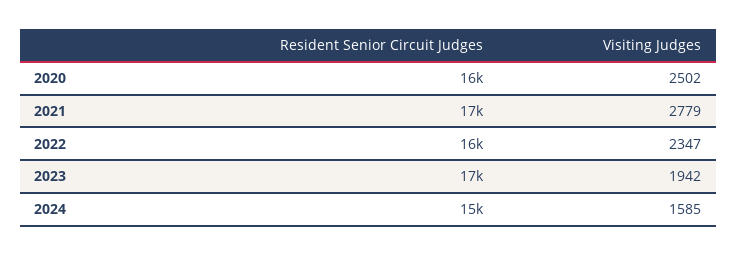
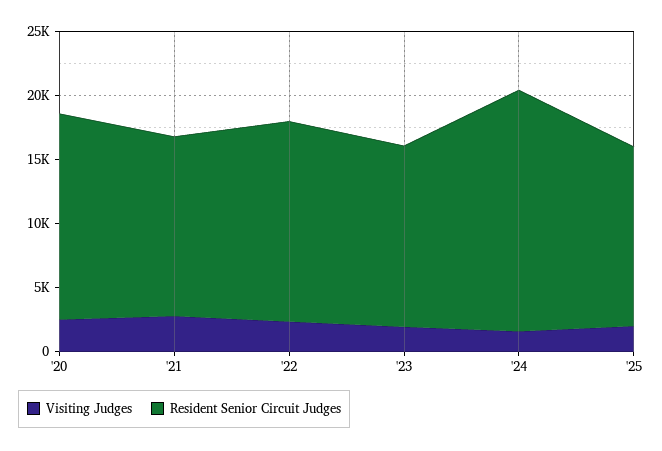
Resident Senior Circuit Judges, 2021: 17000 -> 14000
Resident Senior Circuit Judges, 2023: 17000 -> 14000
Resident Senior Circuit Judges, 2024: 15000 -> 19000
Visiting Judges, '25: none -> 2000
Resident Senior Circuit Judges, '25: none -> 14000

